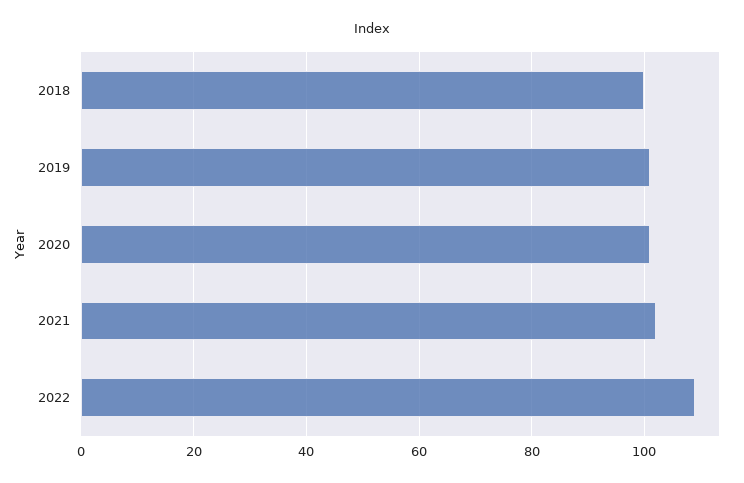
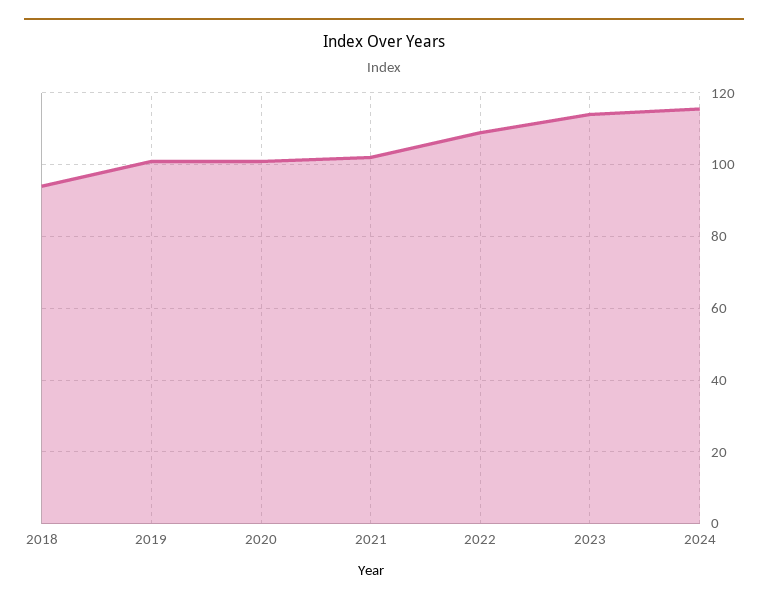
2018: 100 -> 94
2023: none -> 114
2024: none -> 116

